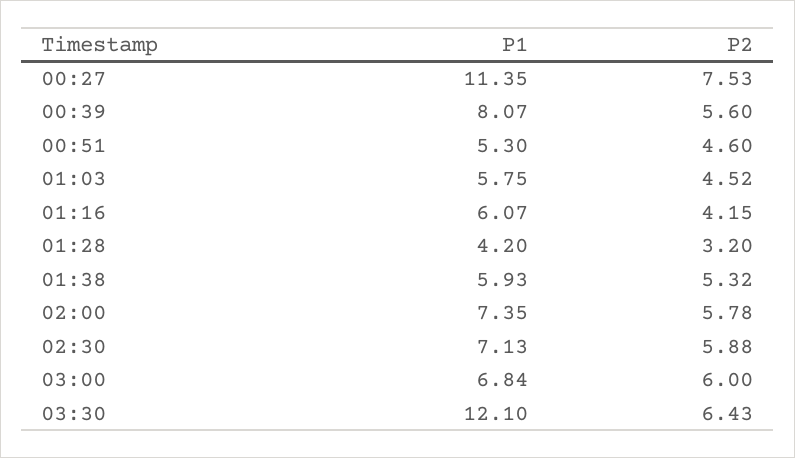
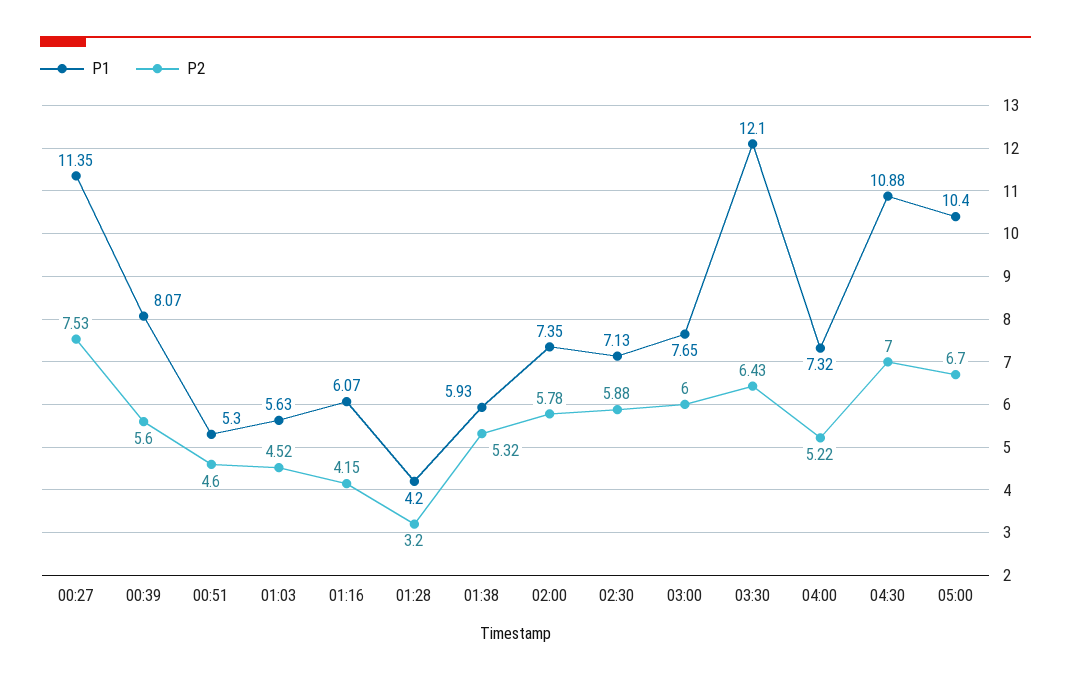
P1, 01:03: 5.75 -> 5.63
P1, 03:00: 6.84 -> 7.65
P1, 04:00: none -> 7.32
P2, 04:00: none -> 5.22
P1, 04:30: none -> 10.88
P2, 04:30: none -> 7
P1, 05:00: none -> 10.4
P2, 05:00: none -> 6.7

